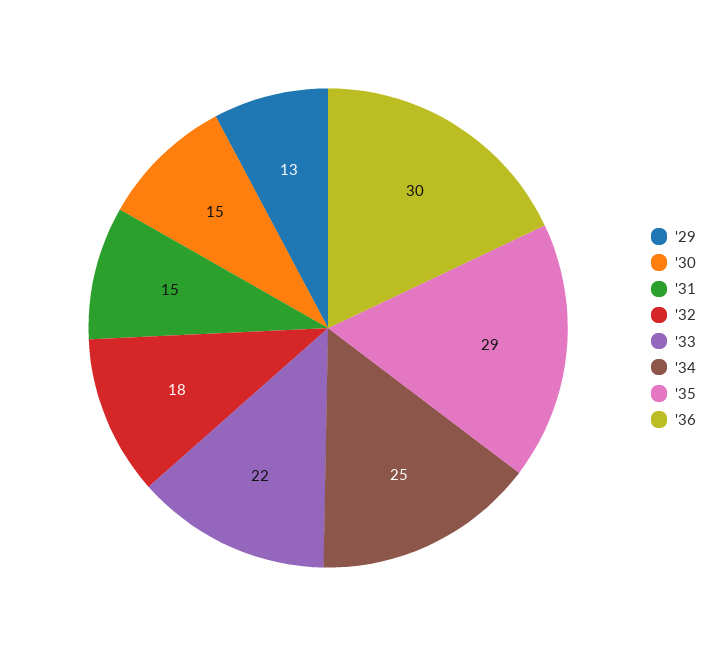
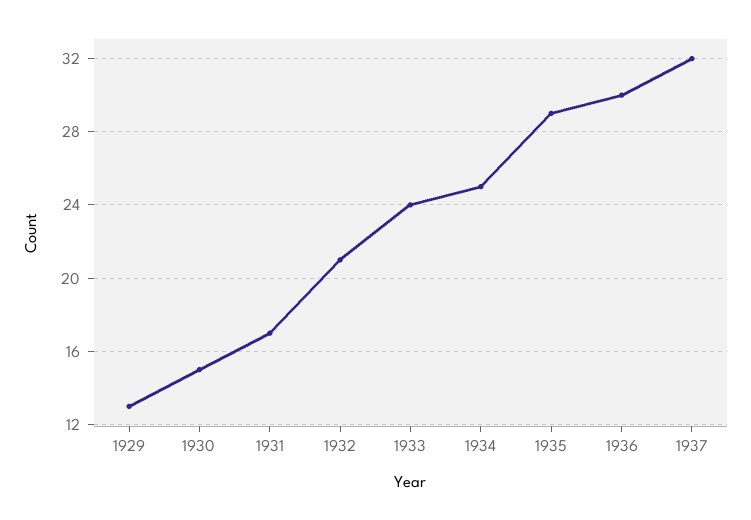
'31: 15 -> 17
'32: 18 -> 21
'33: 22 -> 24
1937: none -> 32

